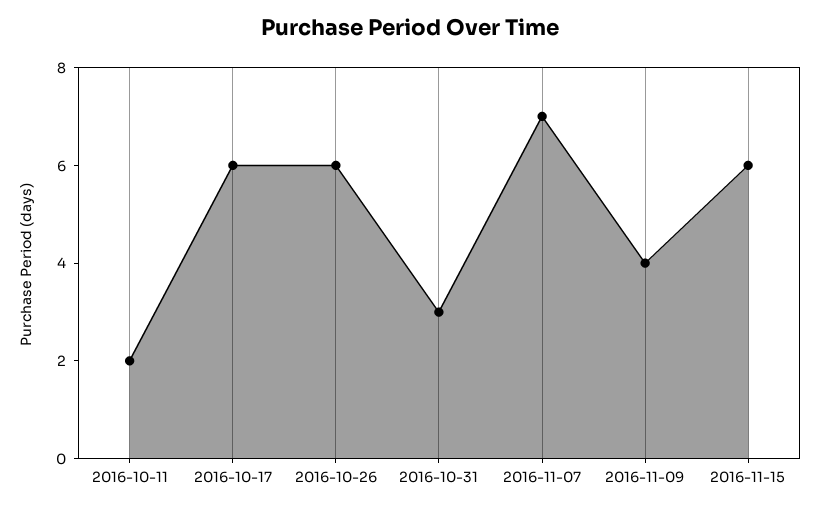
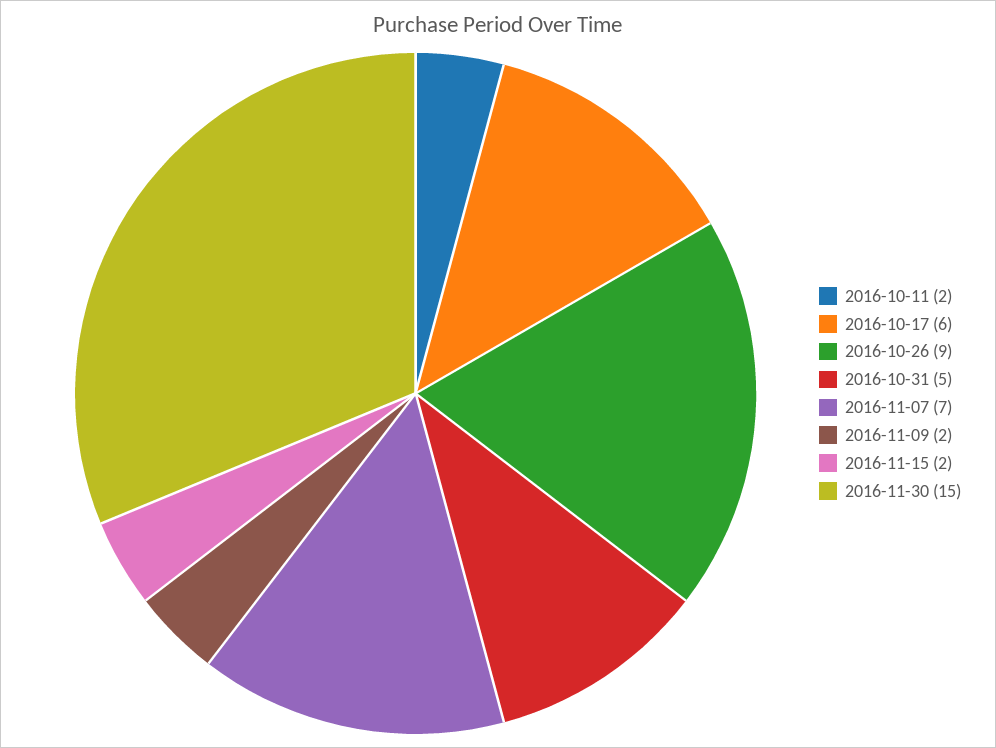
2016-10-26: 6 -> 9
2016-10-31: 3 -> 5
2016-11-09: 4 -> 2
2016-11-15: 6 -> 2
2016-11-30: none -> 15

